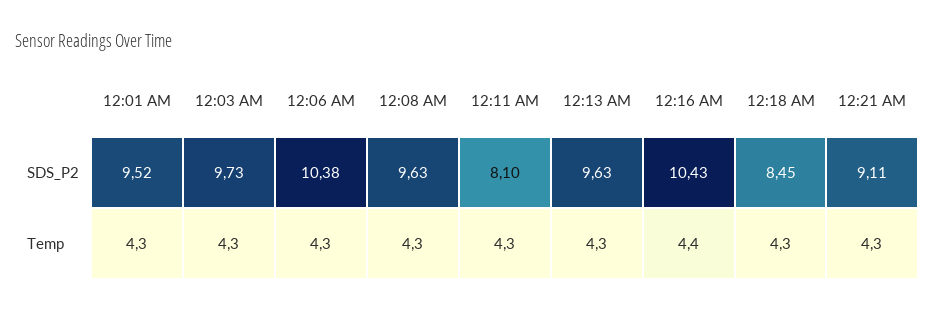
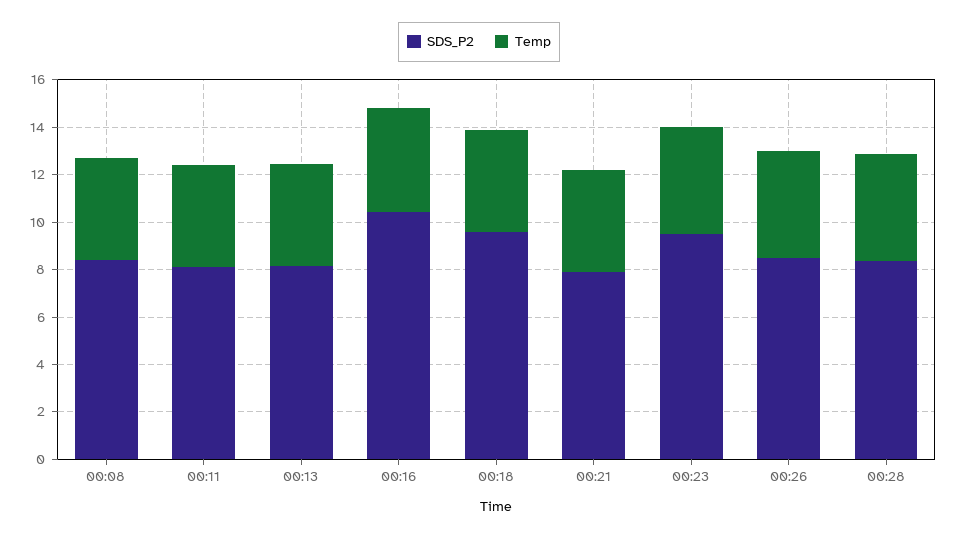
SDS_P2, 12:01 AM: 9.52 -> none
SDS_P2, 12:03 AM: 9.73 -> none
SDS_P2, 12:06 AM: 10.38 -> none
SDS_P2, 12:08 AM: 9.63 -> 8.5
SDS_P2, 12:13 AM: 9.63 -> 8
SDS_P2, 12:18 AM: 8.45 -> 9.5
SDS_P2, 12:21 AM: 9.11 -> 8
Temp, 12:01 AM: 4.3 -> none
Temp, 12:03 AM: 4.3 -> none
Temp, 12:06 AM: 4.3 -> none
SDS_P2, 00:23: none -> 9.5
Temp, 00:23: none -> 4.5
SDS_P2, 00:26: none -> 8.5
Temp, 00:26: none -> 4.5
SDS_P2, 00:28: none -> 8.5
Temp, 00:28: none -> 4.5

